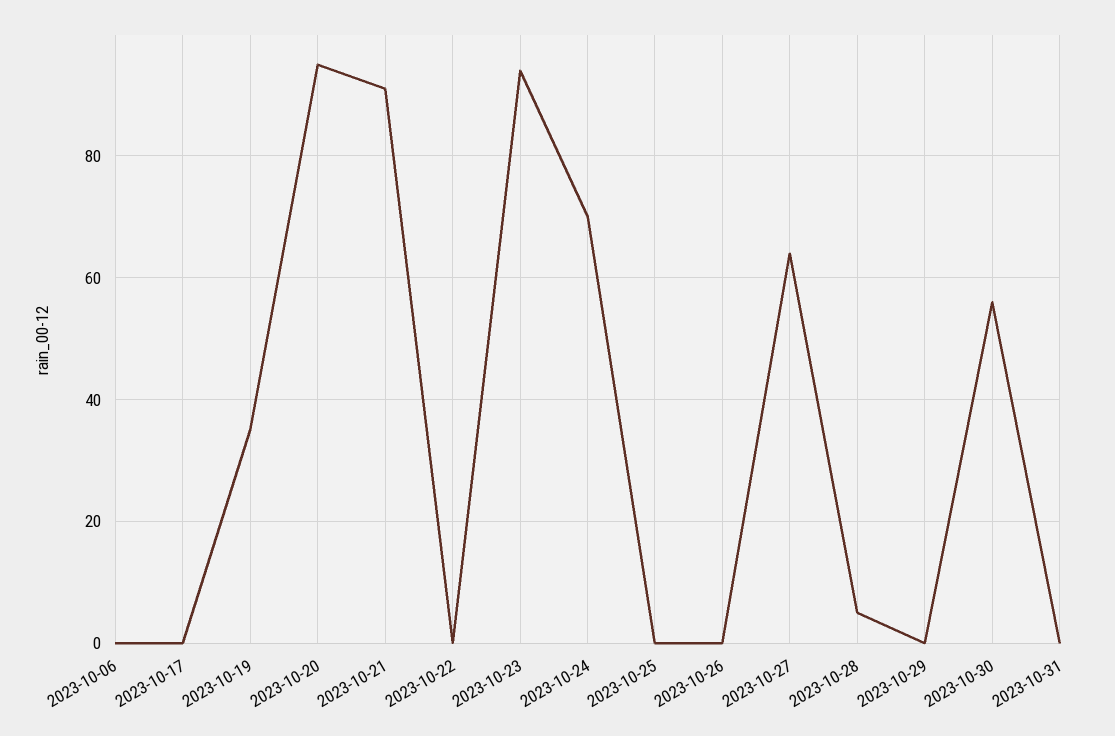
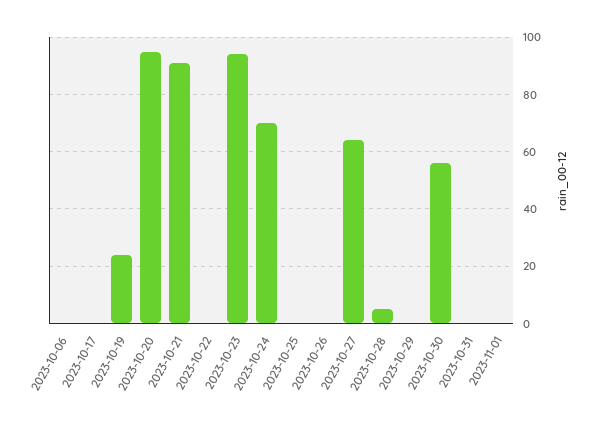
2023-10-19: 35 -> 25
2023-11-01: none -> 0

